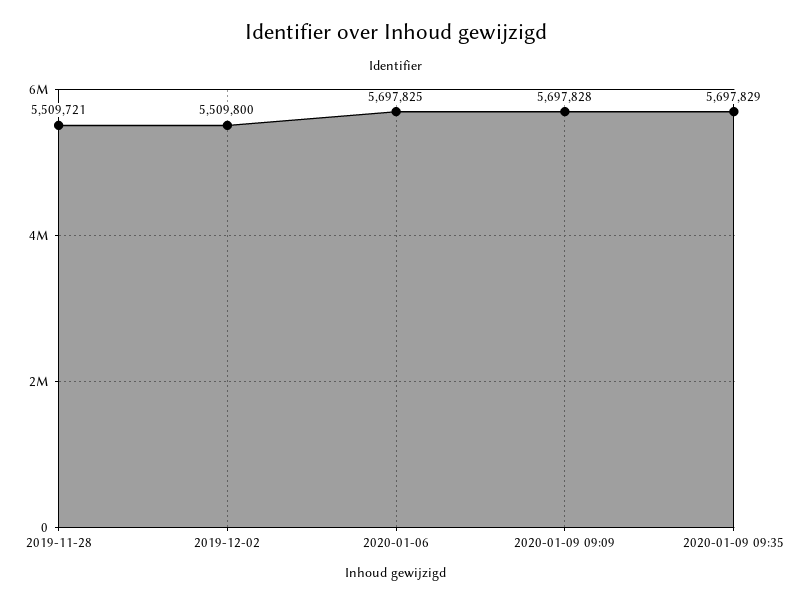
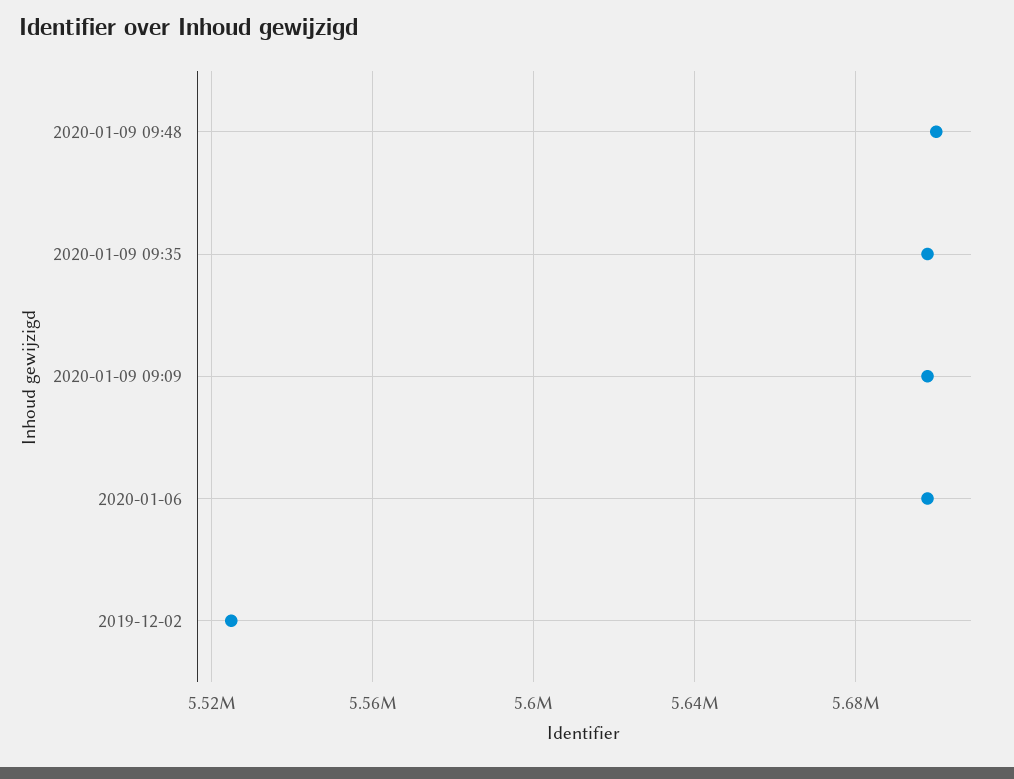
2019-11-28: 5509721 -> none
2019-12-02: 5509800 -> 5525000
2020-01-09 09:48: none -> 5700000

